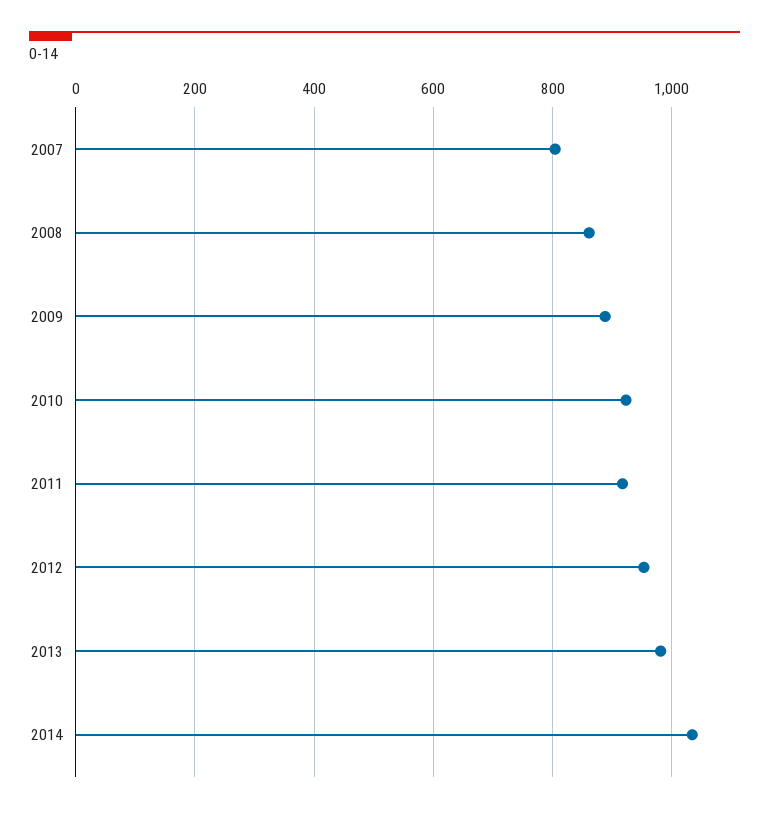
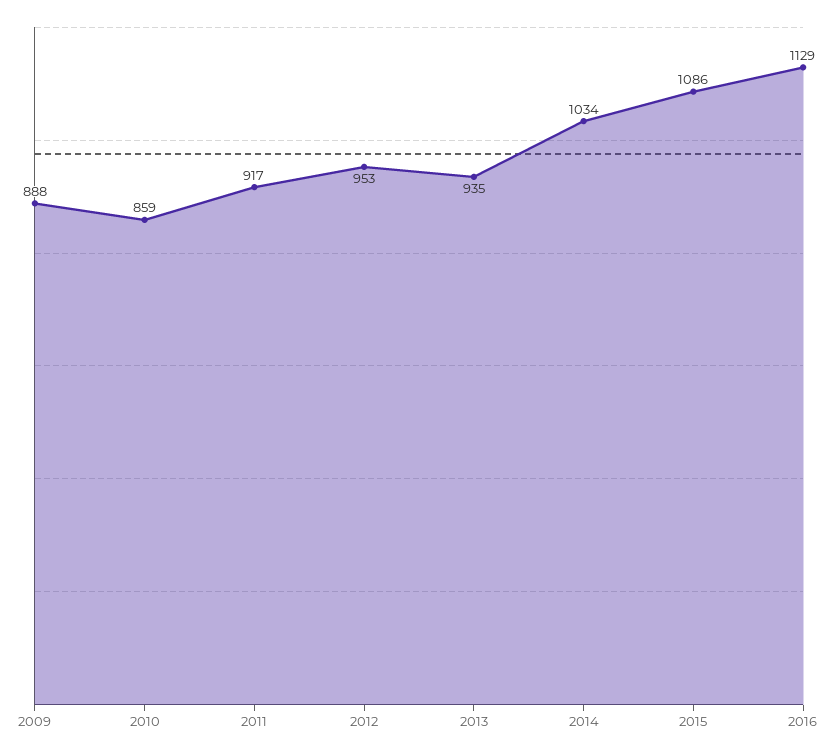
2007: 800 -> none
2008: 860 -> none
2010: 920 -> 859
2013: 980 -> 935
2015: none -> 1086
2016: none -> 1129

